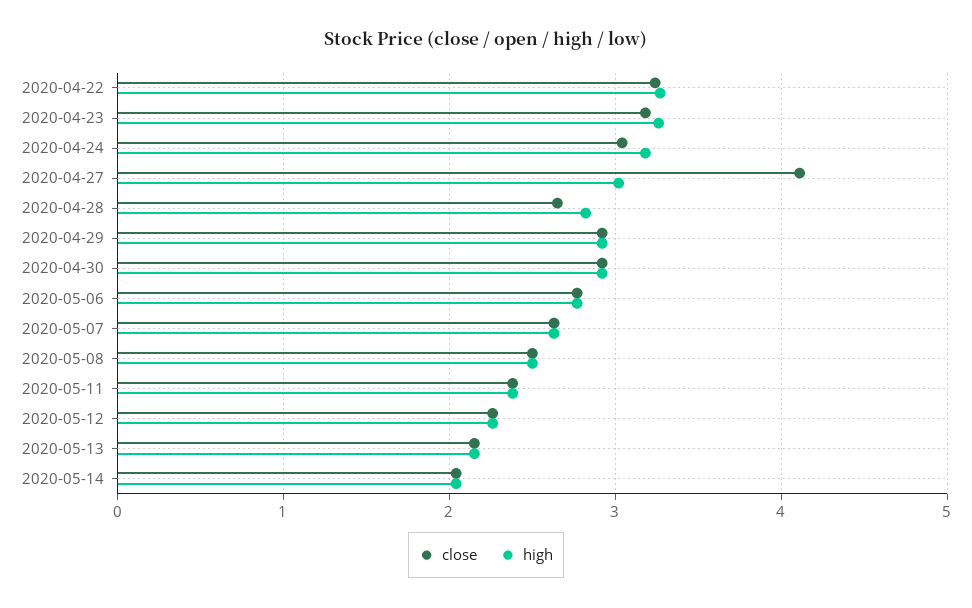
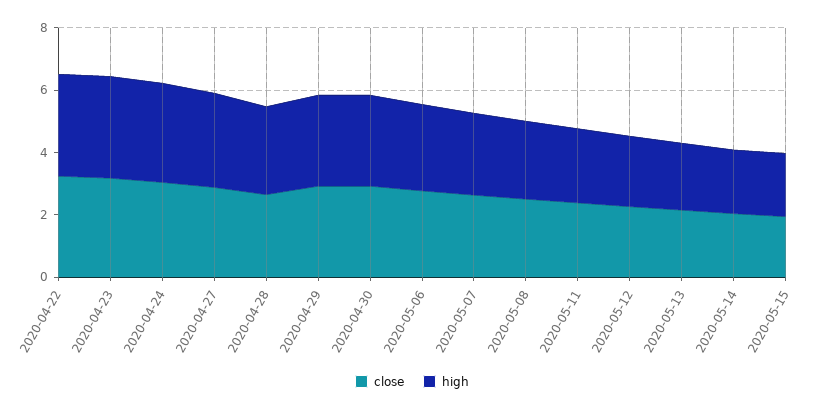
close, 2020-04-27: 4.1 -> 3
close, 2020-05-15: none -> 2
high, 2020-05-15: none -> 2

